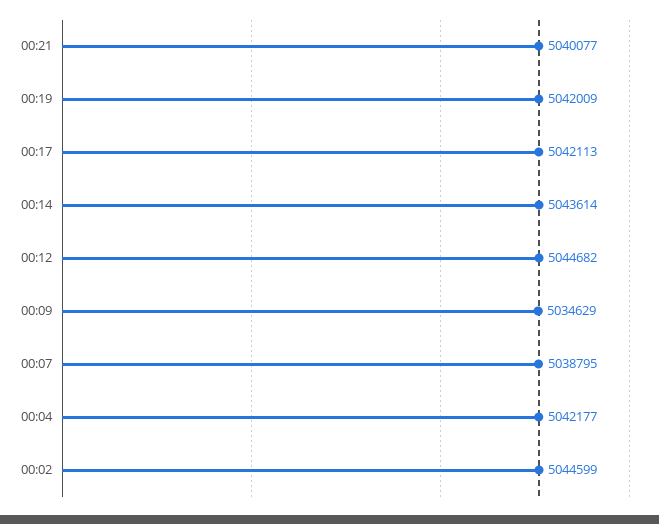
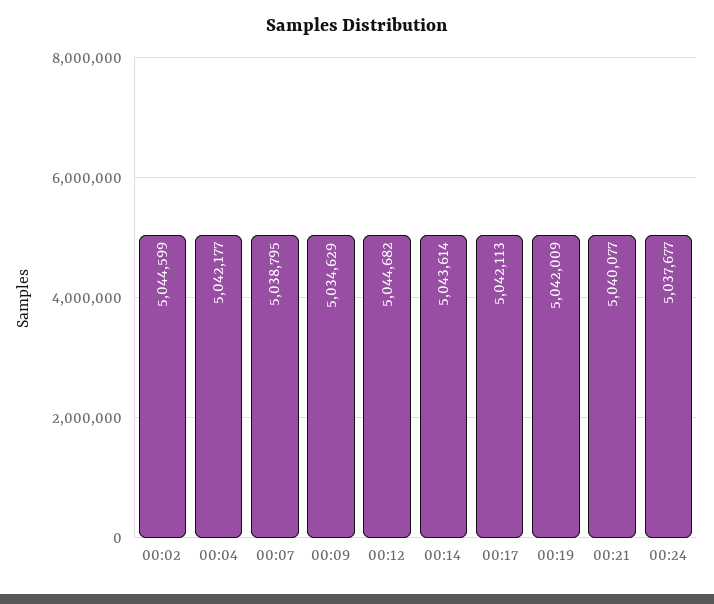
00:24: none -> 5037677

